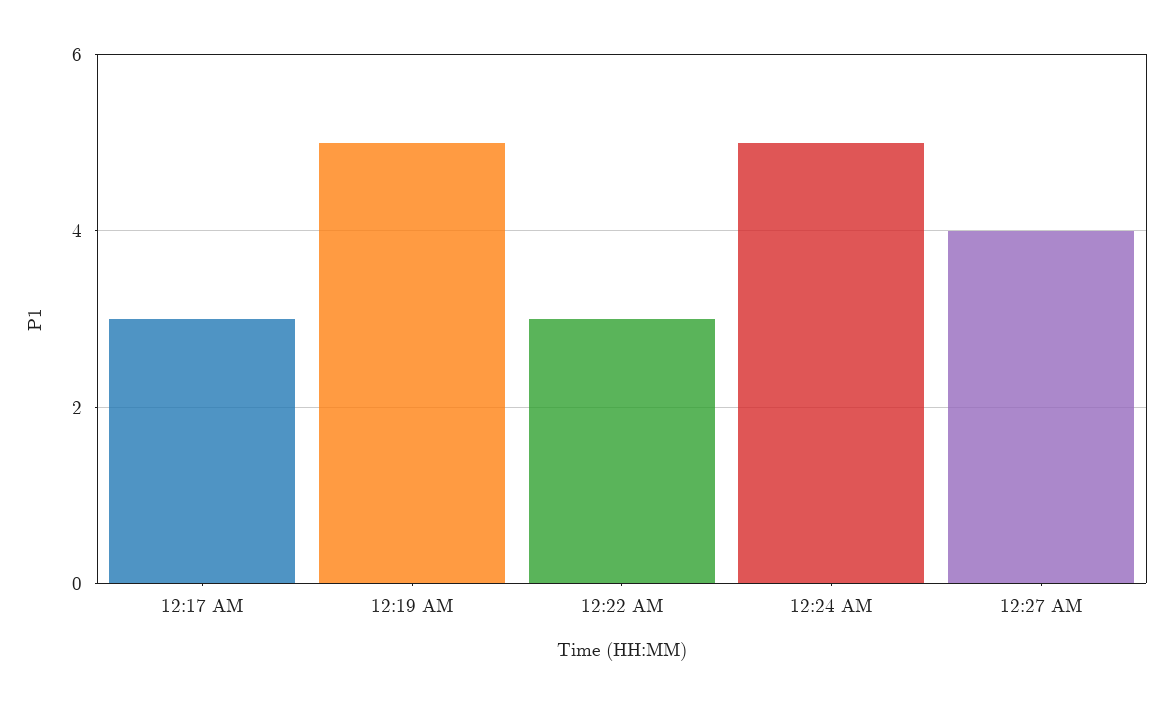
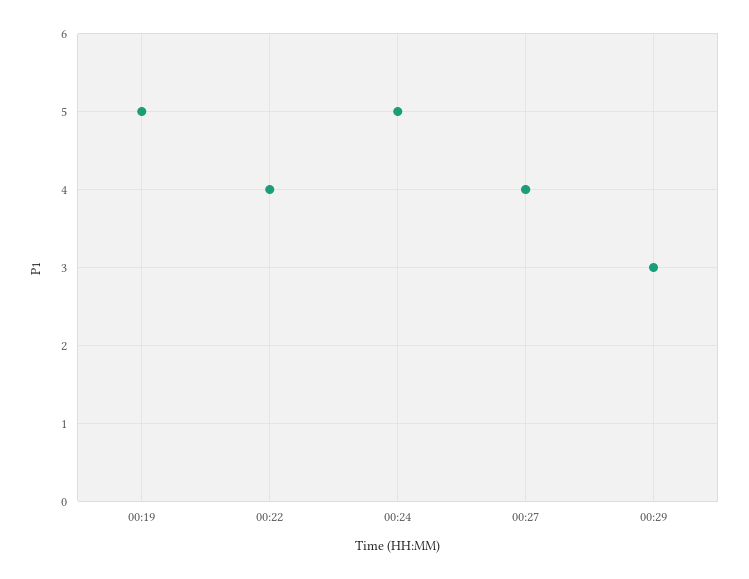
12:17 AM: 3 -> none
12:22 AM: 3 -> 4
00:29: none -> 3

